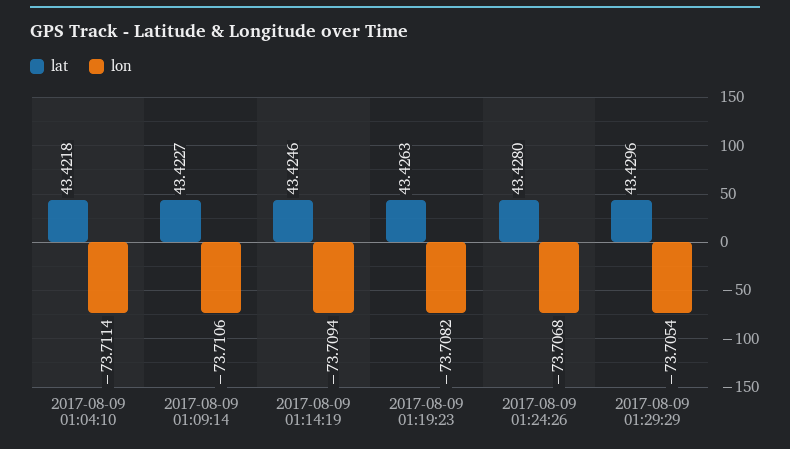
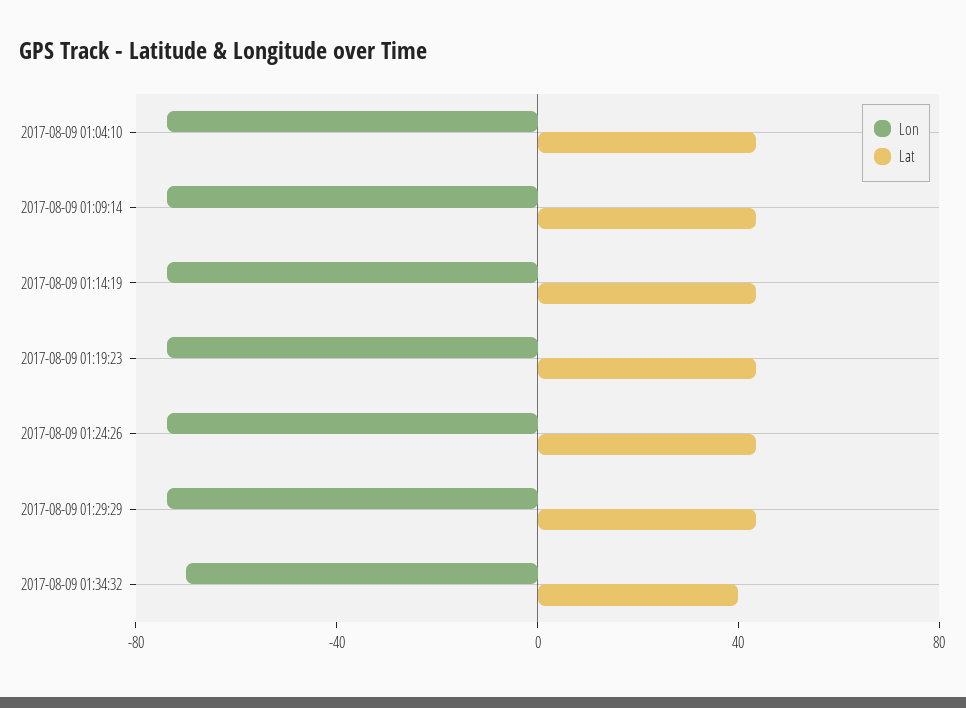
lon, 2017-08-09 01:34:32: none -> -70
lat, 2017-08-09 01:34:32: none -> 40

